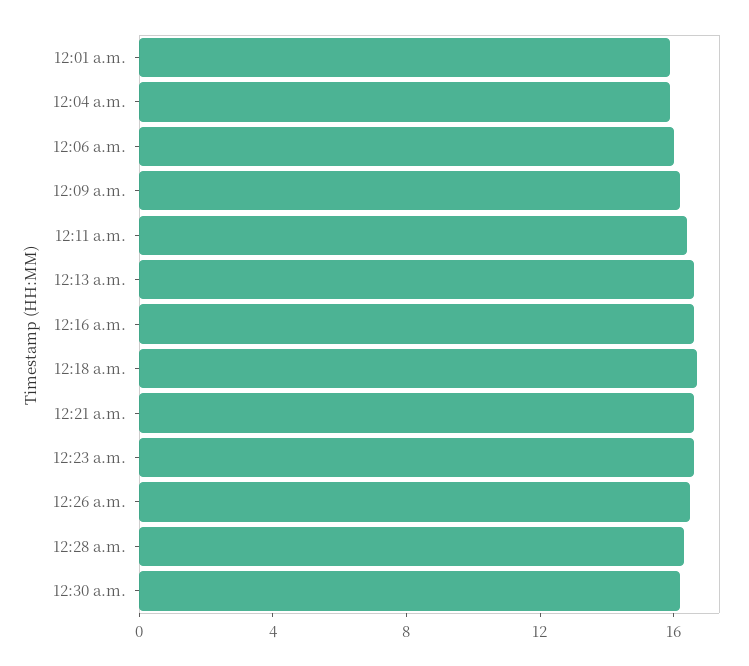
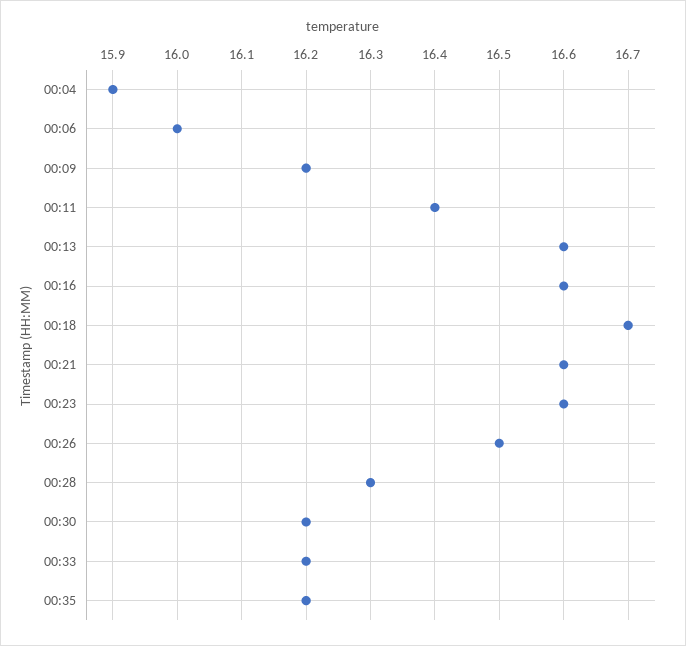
12:01 a.m.: 16 -> none
00:33: none -> 16.2
00:35: none -> 16.2

